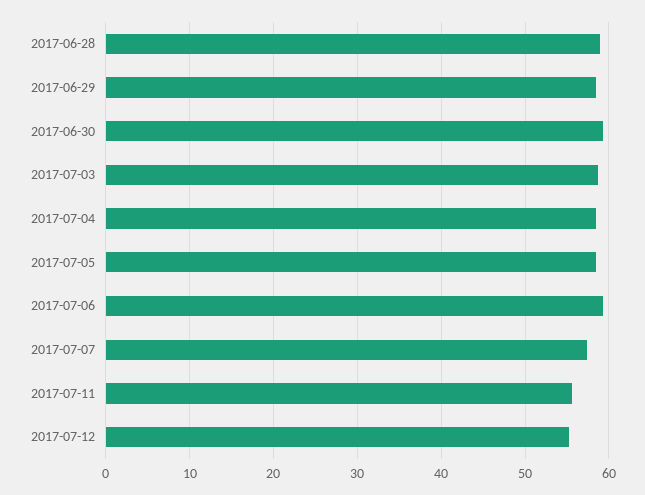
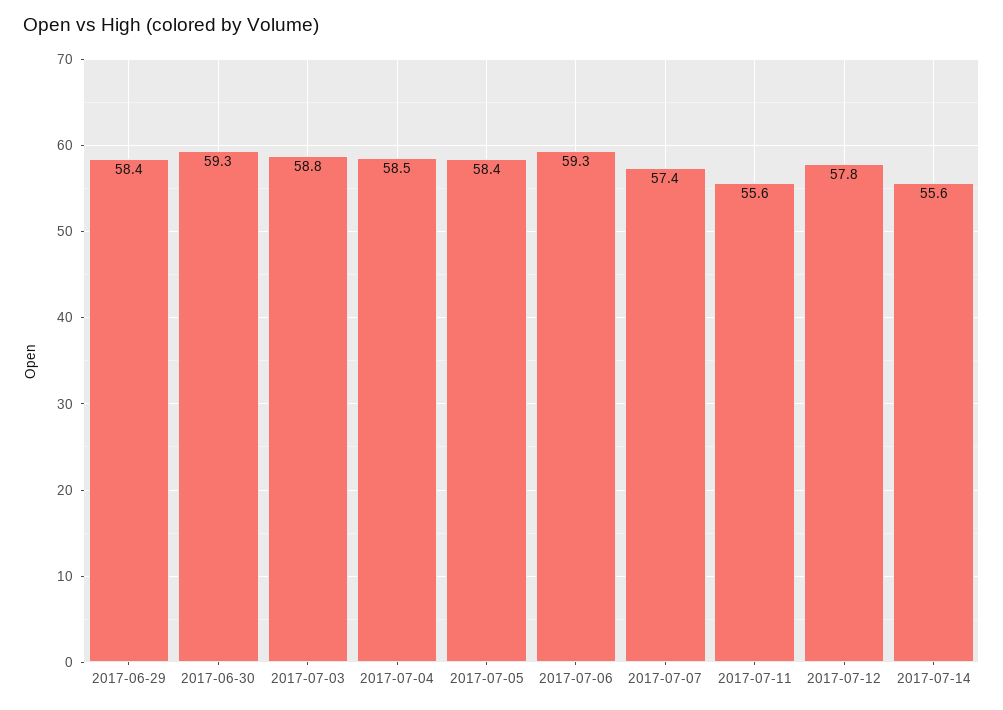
2017-06-28: 59 -> none
2017-07-12: 55 -> 57.8
2017-07-14: none -> 55.6

